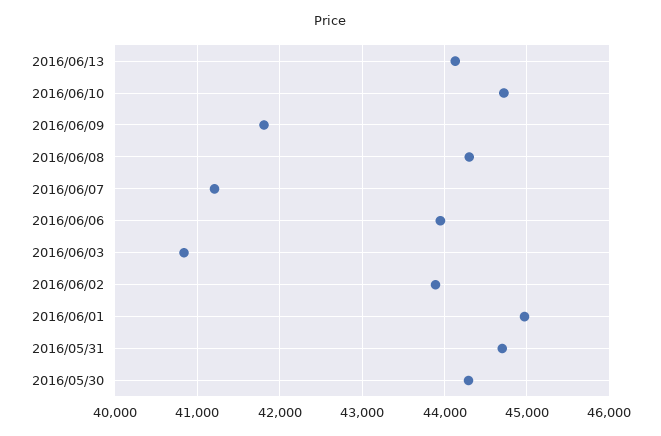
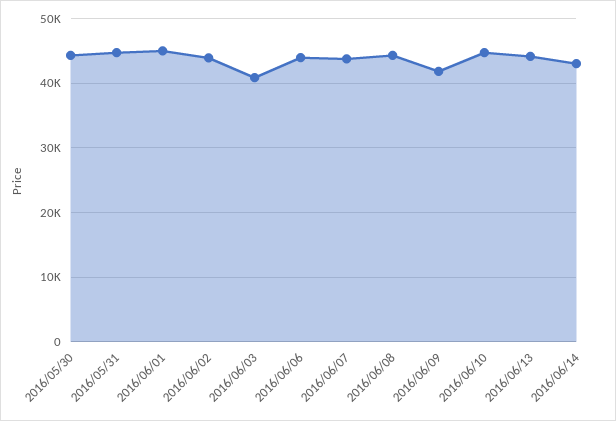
2016/06/07: 41200 -> 44000
2016/06/14: none -> 43000

